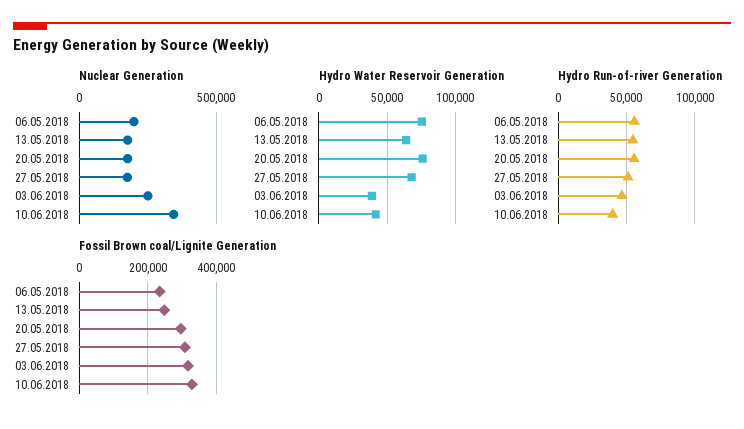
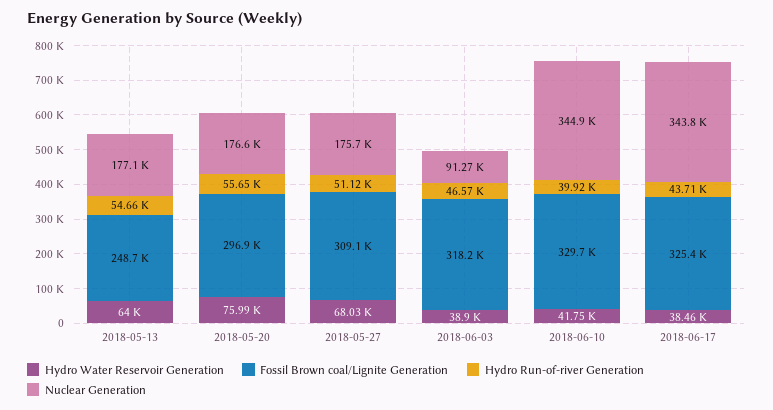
Nuclear Generation, 06.05.2018: 200000 -> none
Nuclear Generation, 03.06.2018: 250000 -> 91270
Hydro Water Reservoir Generation, 06.05.2018: 75000 -> none
Hydro Run-of-river Generation, 06.05.2018: 55000 -> none
Fossil Brown coal/Lignite Generation, 06.05.2018: 240000 -> none
Hydro Water Reservoir Generation, 2018-06-17: none -> 38460
Fossil Brown coal/Lignite Generation, 2018-06-17: none -> 325400
Hydro Run-of-river Generation, 2018-06-17: none -> 43710
Nuclear Generation, 2018-06-17: none -> 343800

